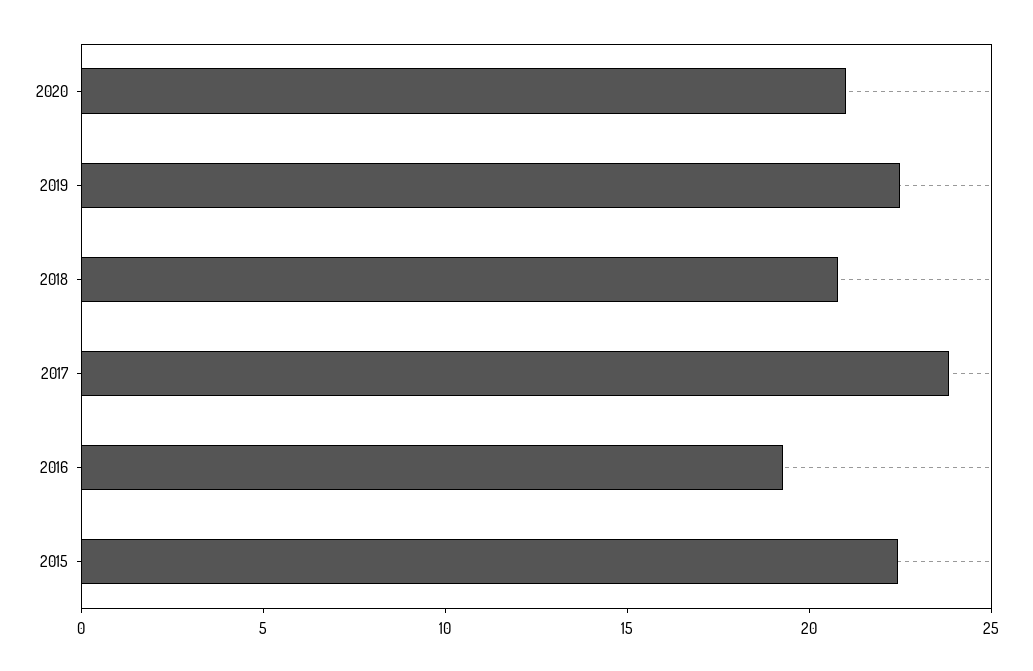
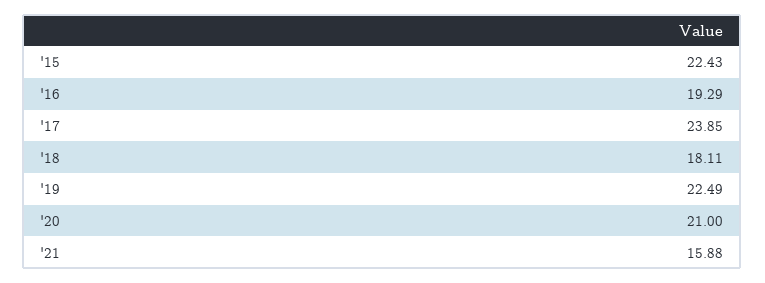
2018: 21 -> 18.11
'21: none -> 15.88

